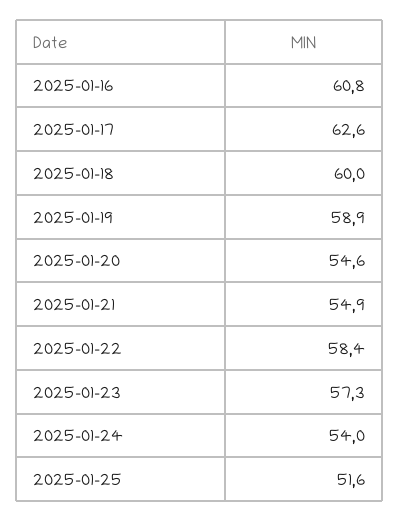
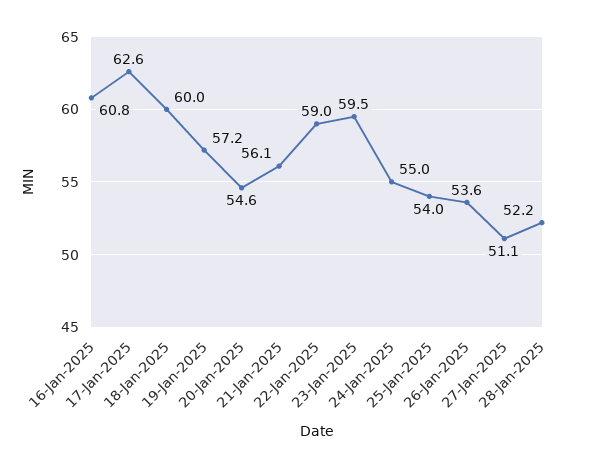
2025-01-19: 58.9 -> 57.2
2025-01-21: 54.9 -> 56.1
2025-01-22: 58.4 -> 59
2025-01-23: 57.3 -> 59.5
2025-01-24: 54 -> 55
2025-01-25: 51.6 -> 54
26-Jan-2025: none -> 53.6
27-Jan-2025: none -> 51.1
28-Jan-2025: none -> 52.2

